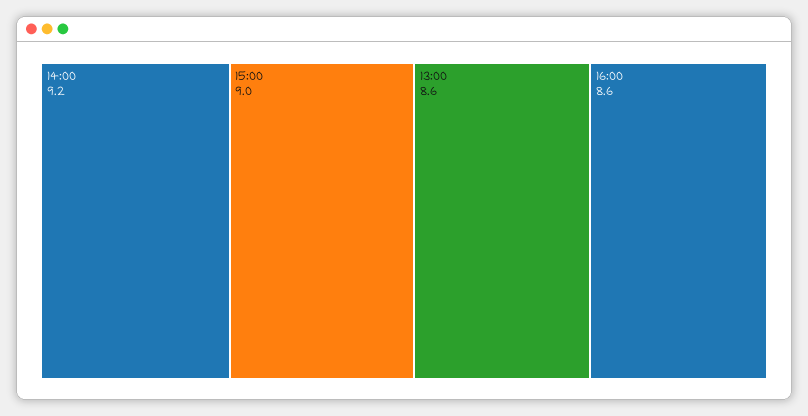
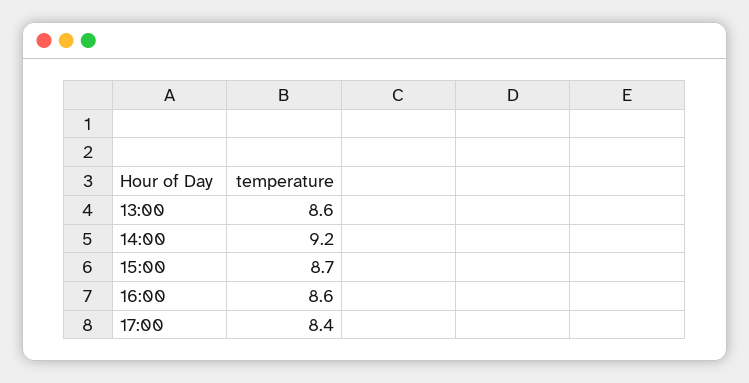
15:00: 9 -> 8.7
17:00: none -> 8.4

